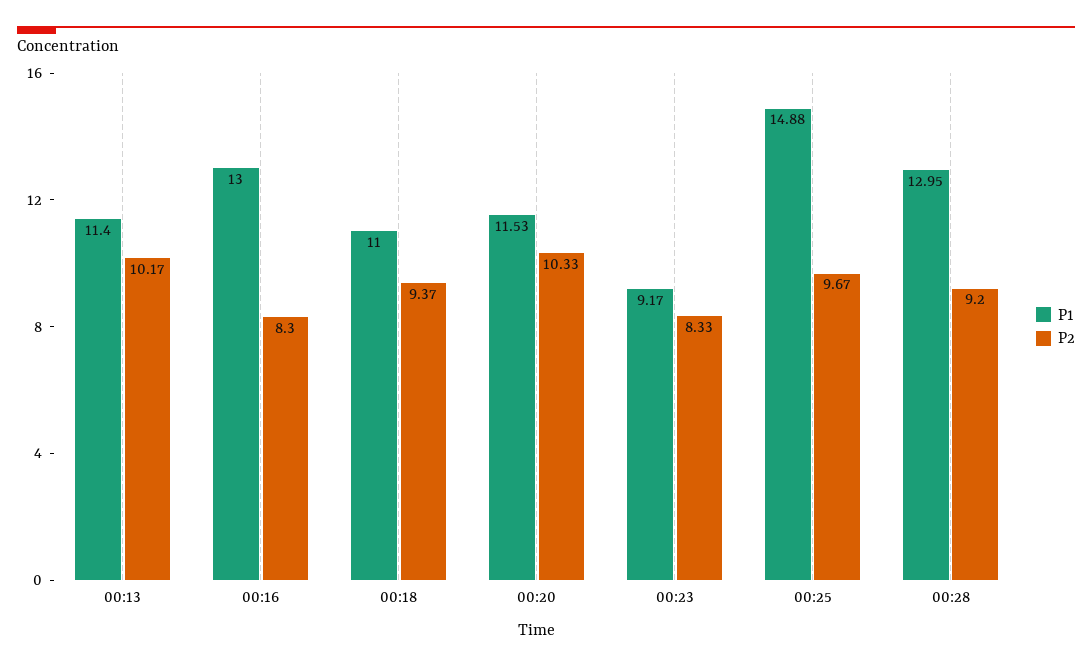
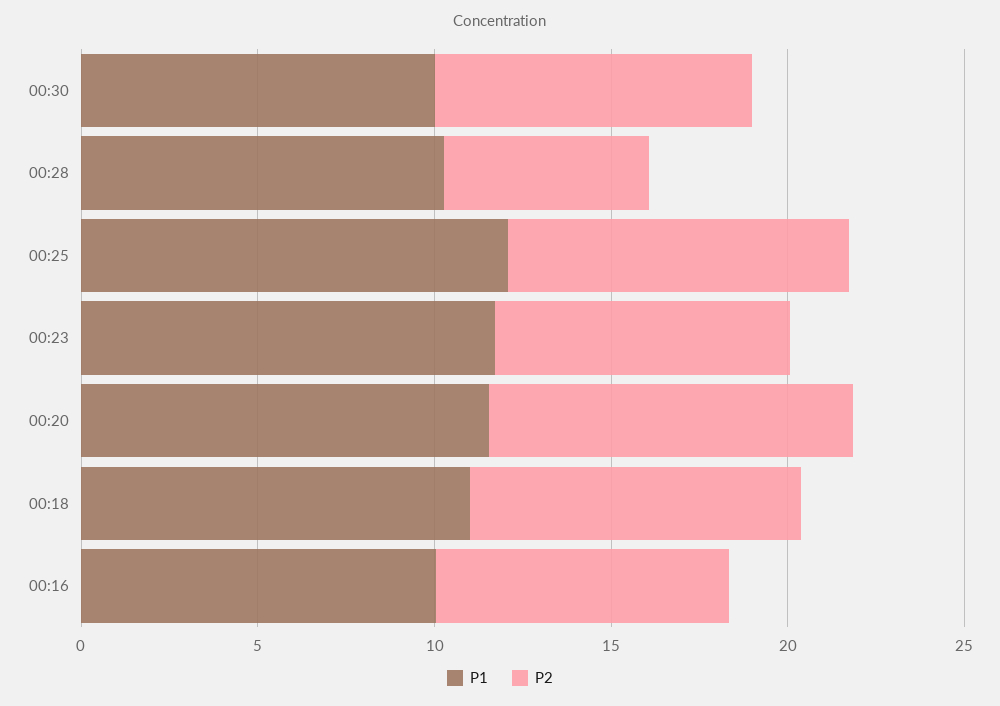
P1, 00:13: 11.4 -> none
P2, 00:13: 10.17 -> none
P1, 00:16: 13 -> 10
P1, 00:23: 9.17 -> 12
P1, 00:25: 14.88 -> 12
P1, 00:28: 12.95 -> 10
P2, 00:28: 9.2 -> 6
P1, 00:30: none -> 10
P2, 00:30: none -> 9

